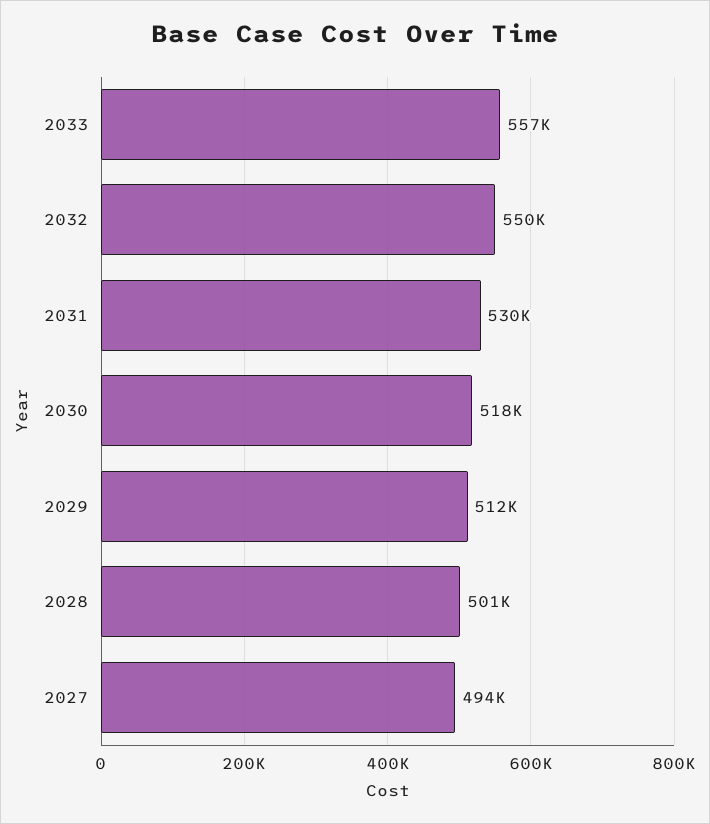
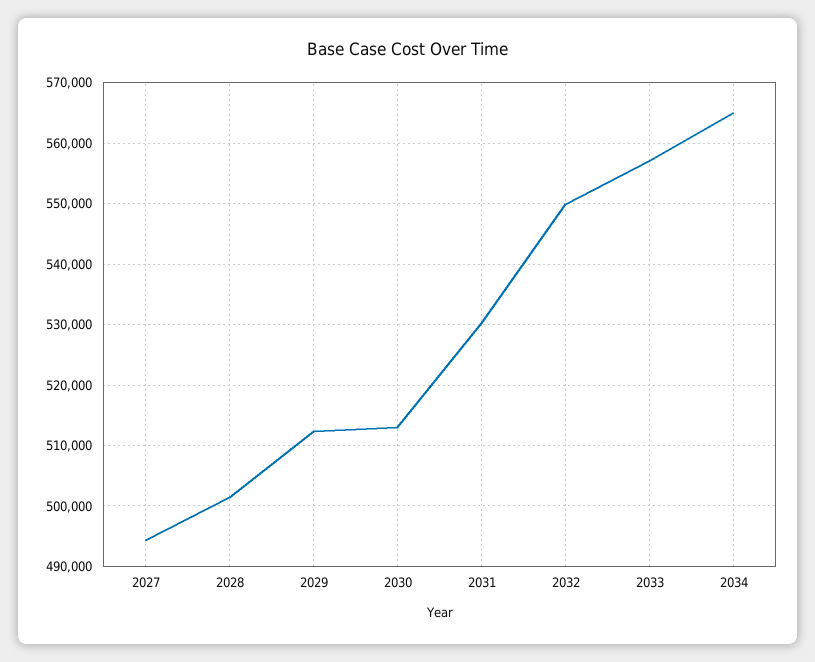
2030: 518000 -> 513000
2034: none -> 565000

